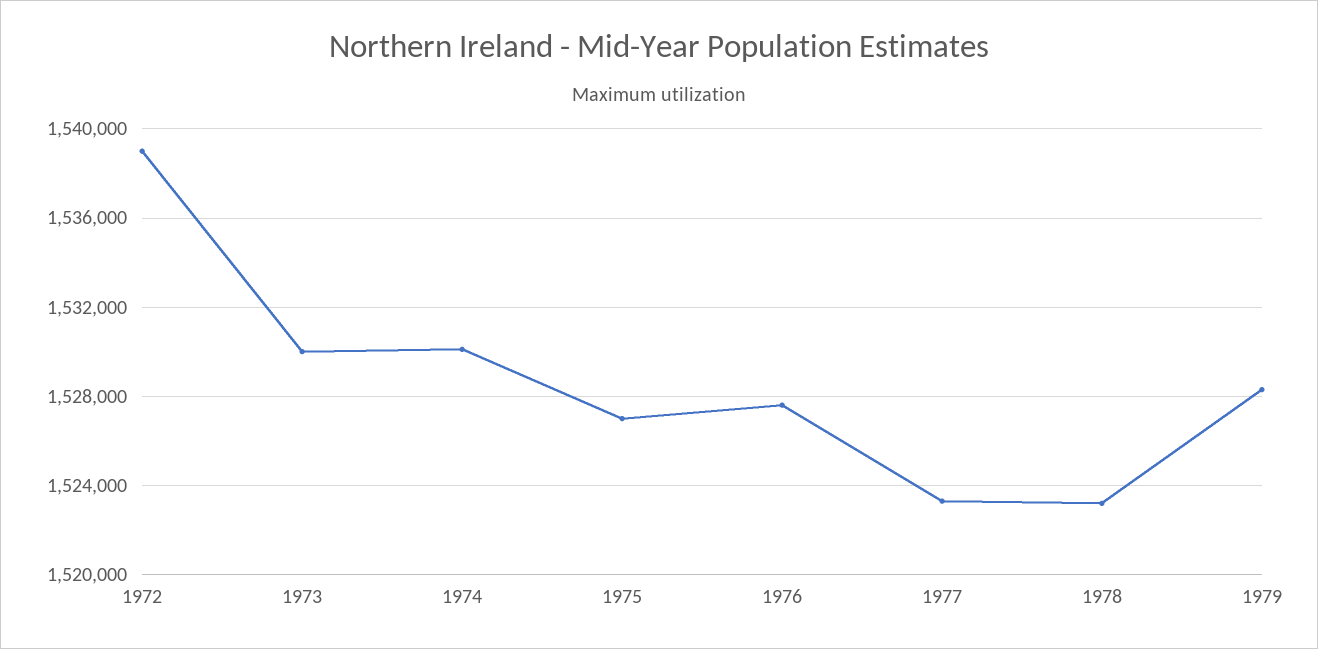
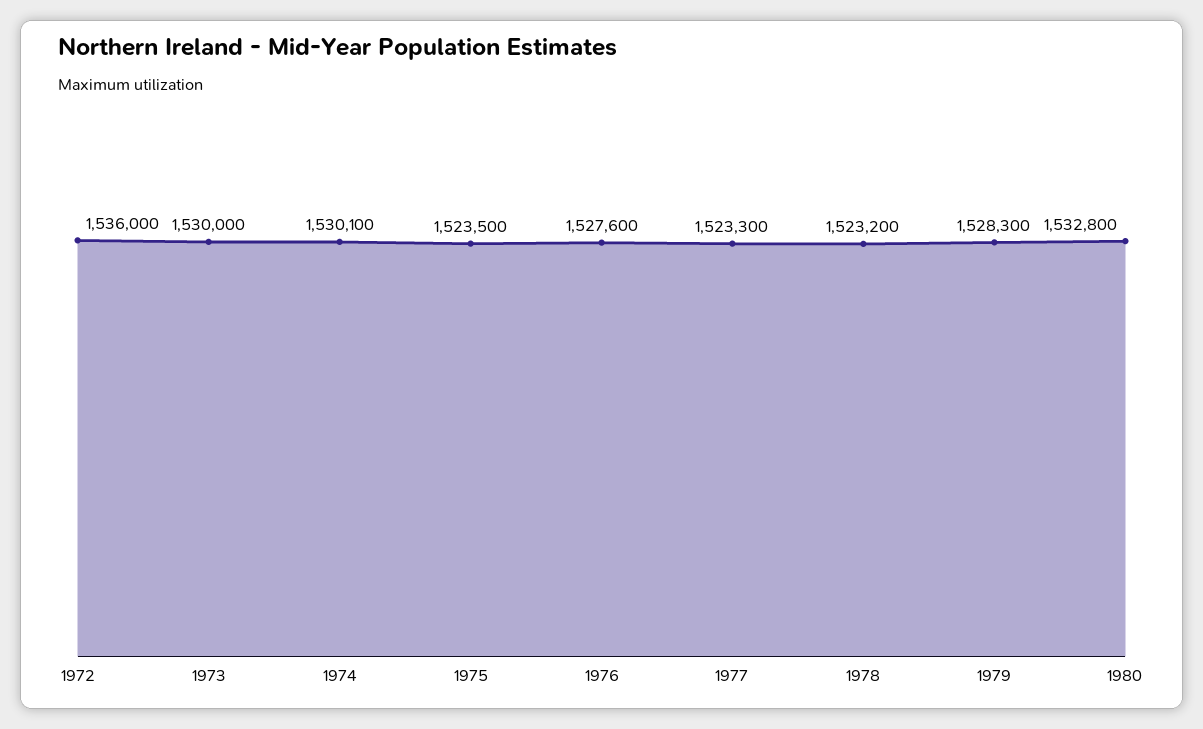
1972: 1539000 -> 1536000
1975: 1527000 -> 1523500
1980: none -> 1532800

